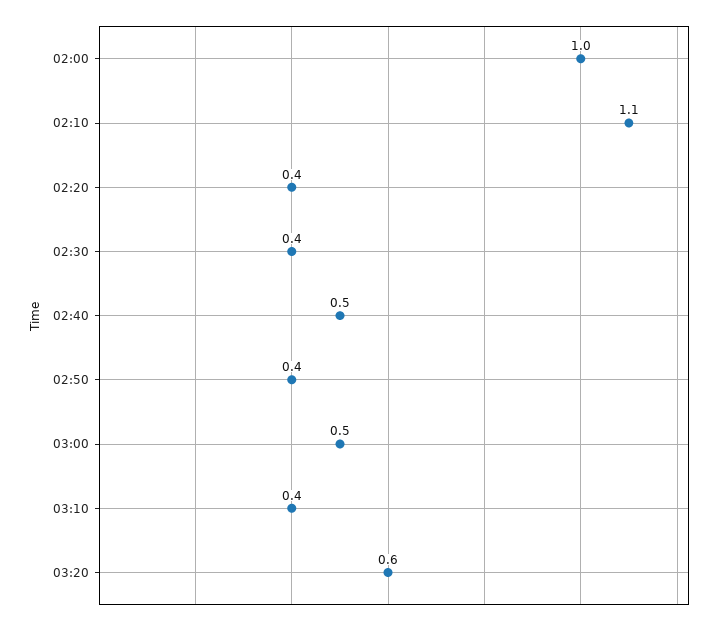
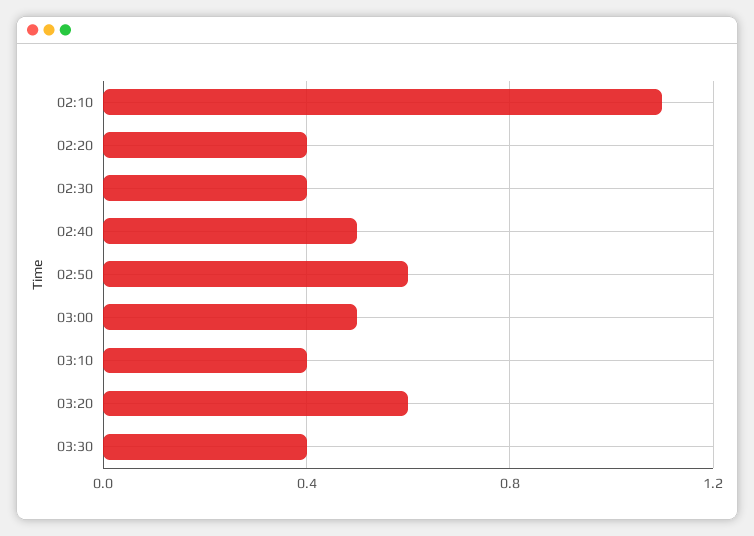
02:00: 1 -> none
02:50: 0.4 -> 0.6
03:30: none -> 0.4

